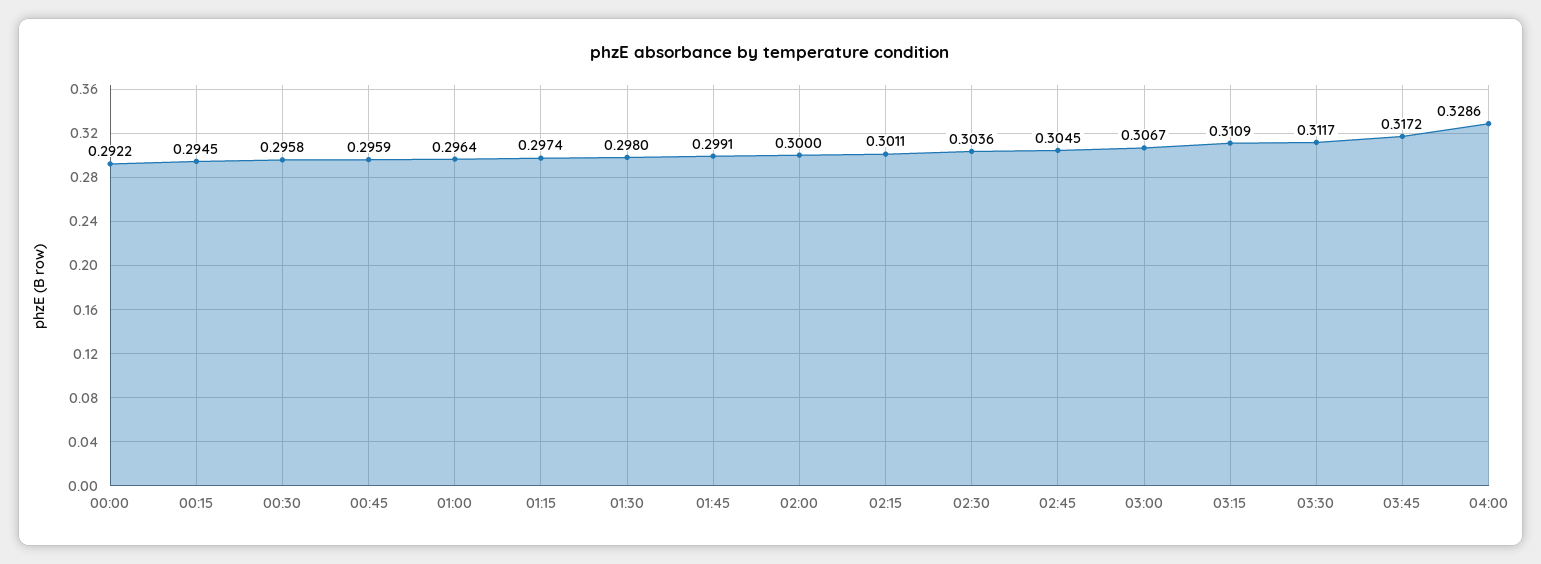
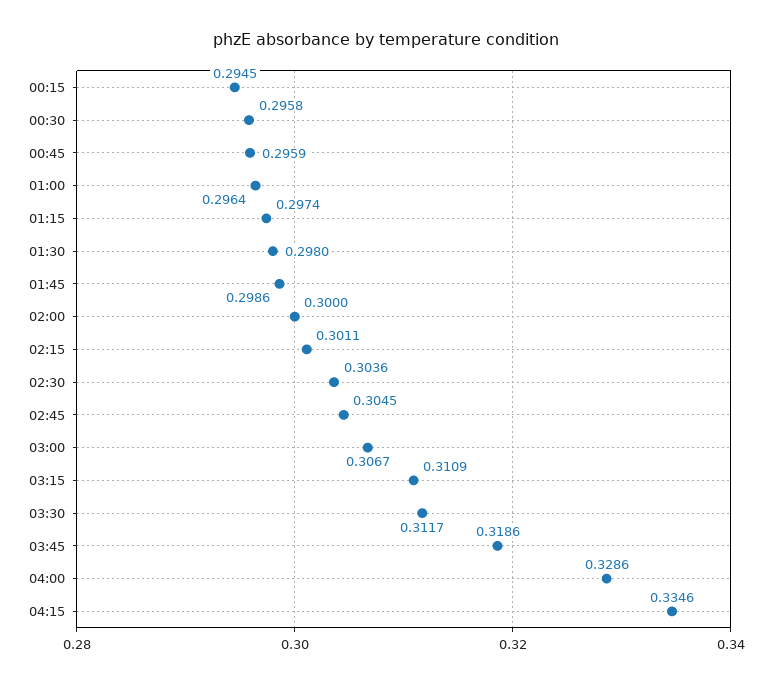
00:00: 0.2922 -> none
01:45: 0.2991 -> 0.2986
03:45: 0.3172 -> 0.3186
04:15: none -> 0.3346

